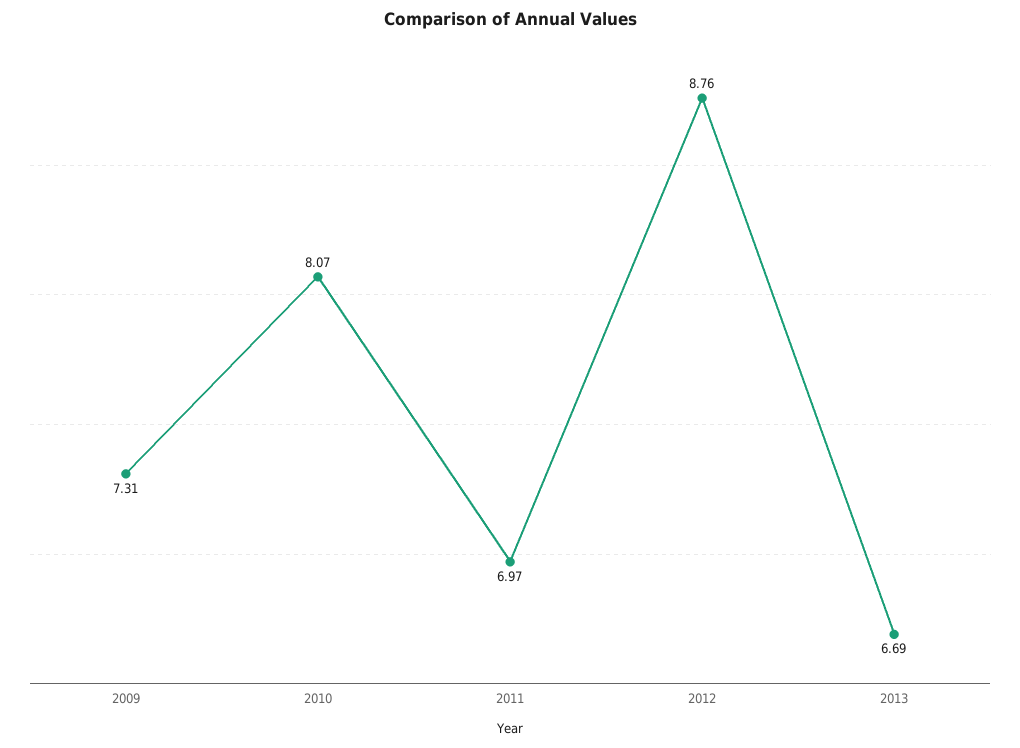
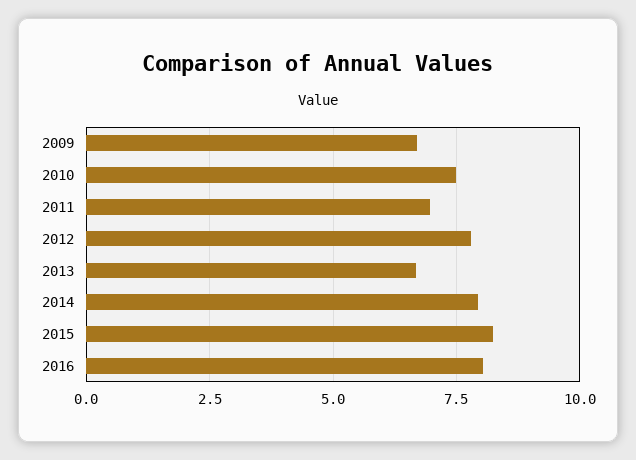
2009: 7.31 -> 6.75
2010: 8.07 -> 7.5
2012: 8.76 -> 7.75
2014: none -> 8
2015: none -> 8.25
2016: none -> 8

